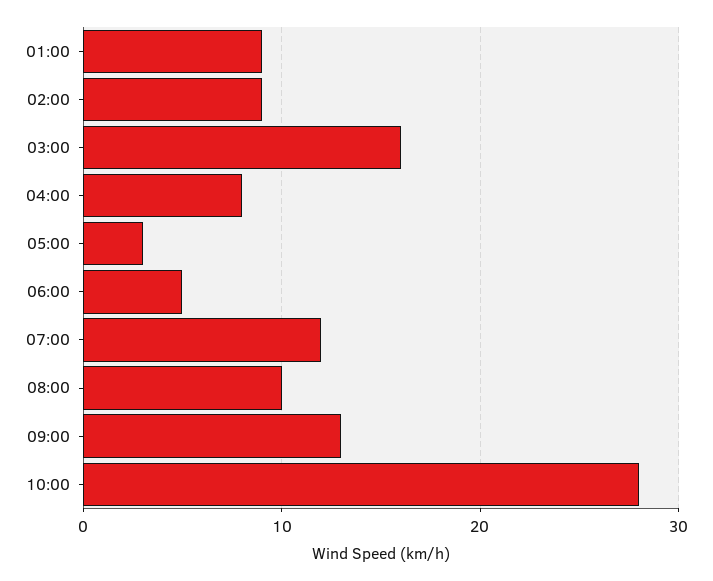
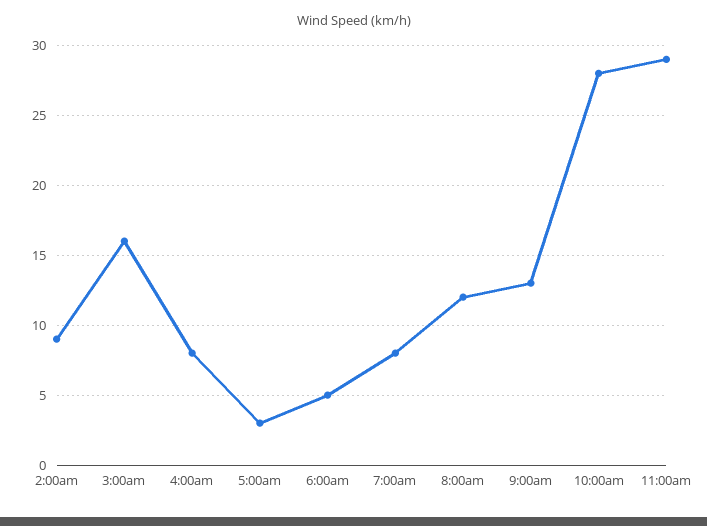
01:00: 9 -> none
07:00: 12 -> 8
08:00: 10 -> 12
11:00am: none -> 29

